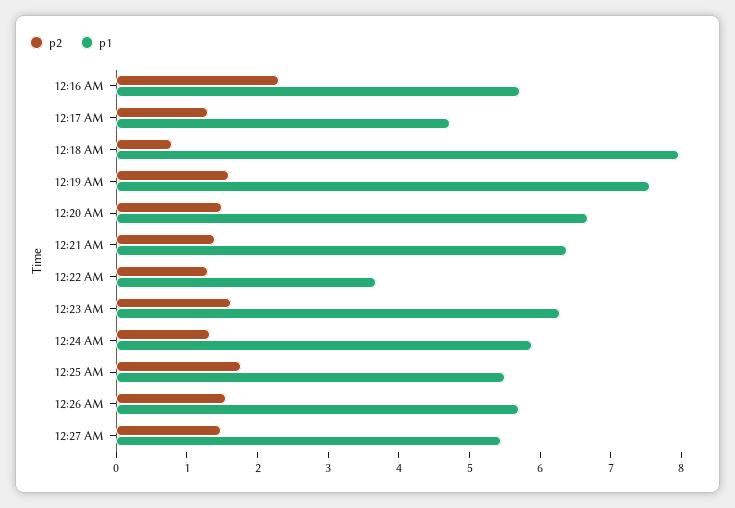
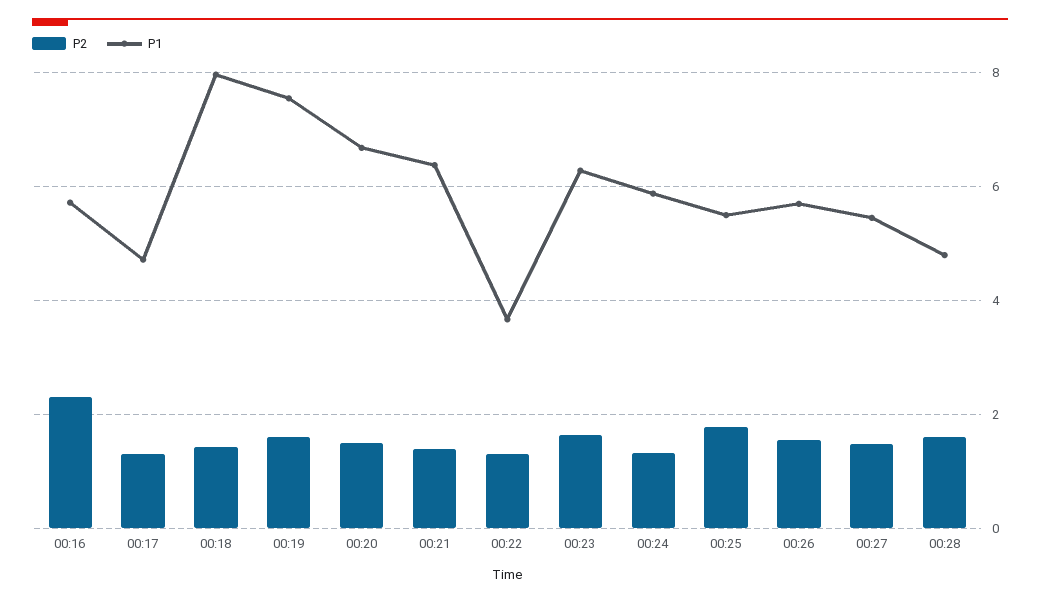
p2, 12:18 AM: 0.8 -> 1.4
p2, 00:28: none -> 1.6
p1, 00:28: none -> 4.8

